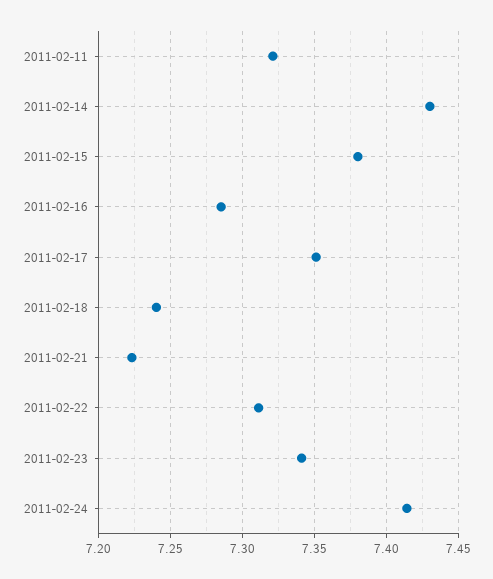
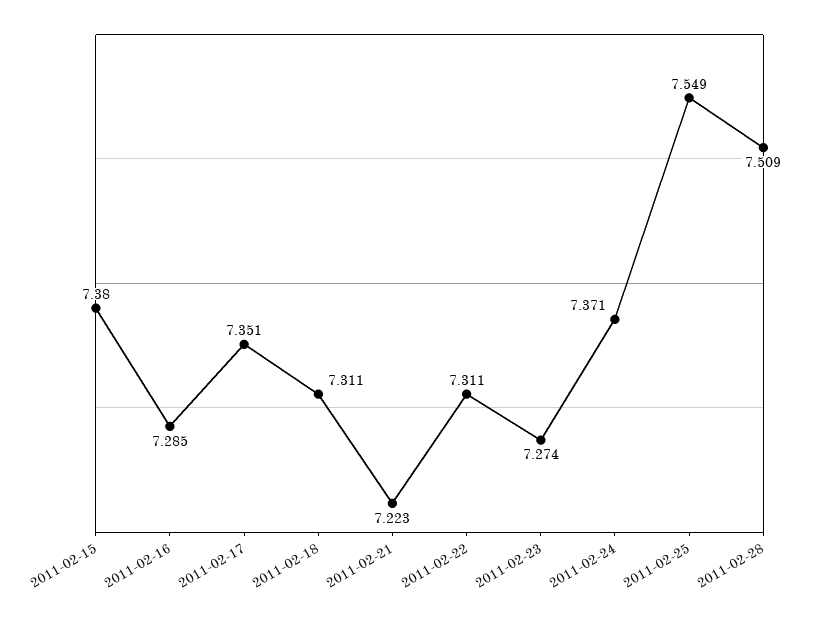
2011-02-11: 7.32 -> none
2011-02-14: 7.43 -> none
2011-02-18: 7.24 -> 7.311
2011-02-23: 7.34 -> 7.274
2011-02-24: 7.415 -> 7.371
2011-02-25: none -> 7.549
2011-02-28: none -> 7.509

